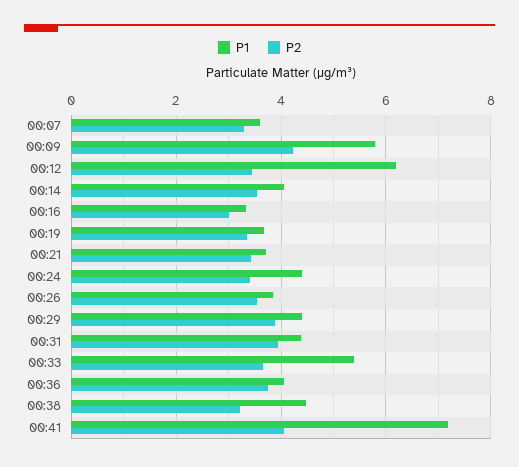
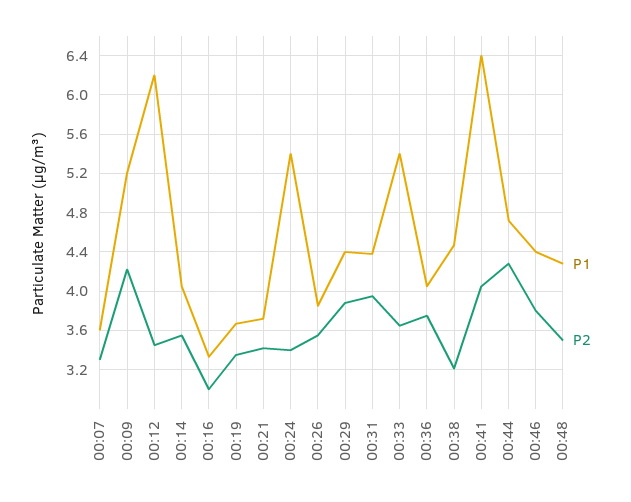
P1, 00:09: 5.8 -> 5.2
P1, 00:24: 4.4 -> 5.4
P1, 00:41: 7.2 -> 6.4
P1, 00:44: none -> 4.7
P2, 00:44: none -> 4.3
P1, 00:46: none -> 4.4
P2, 00:46: none -> 3.8
P1, 00:48: none -> 4.3
P2, 00:48: none -> 3.5

